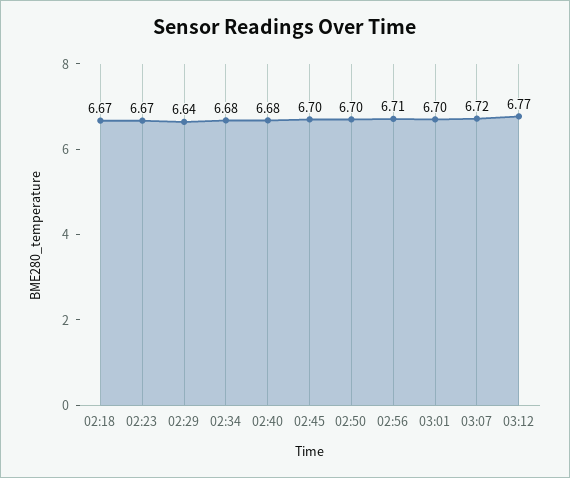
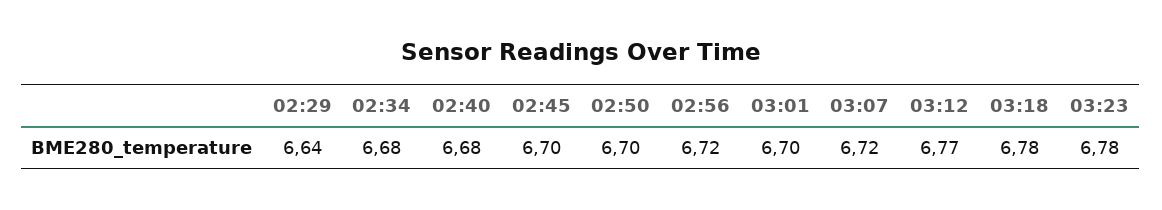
02:18: 6.67 -> none
02:23: 6.67 -> none
02:56: 6.71 -> 6.72
03:18: none -> 6.78
03:23: none -> 6.78

